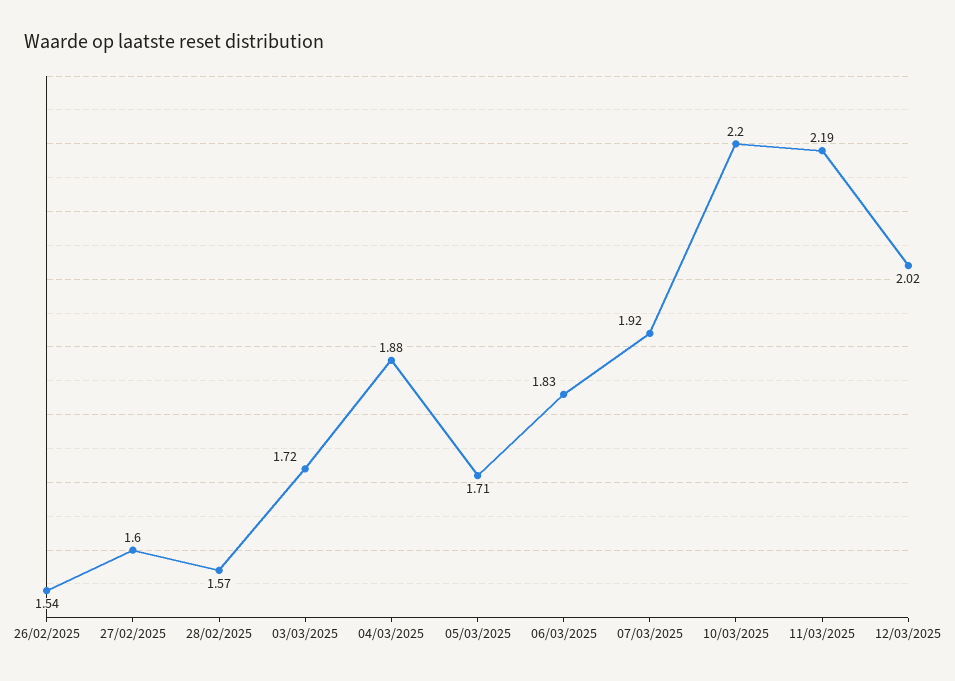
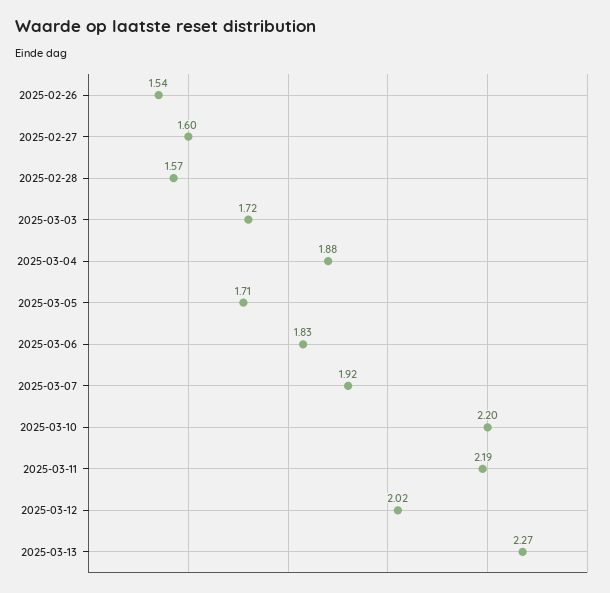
2025-03-13: none -> 2.27

